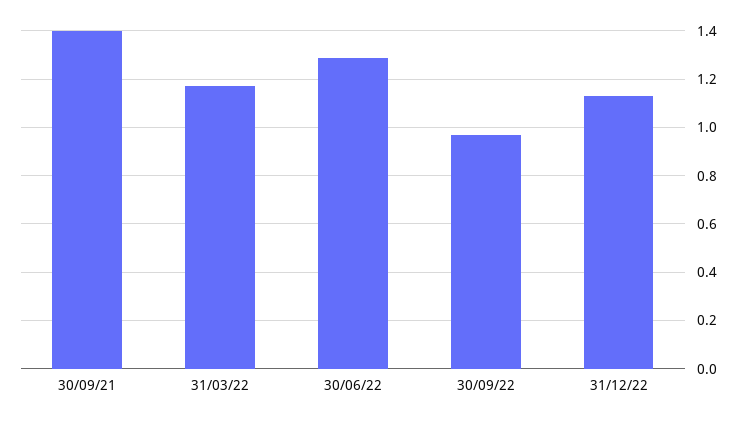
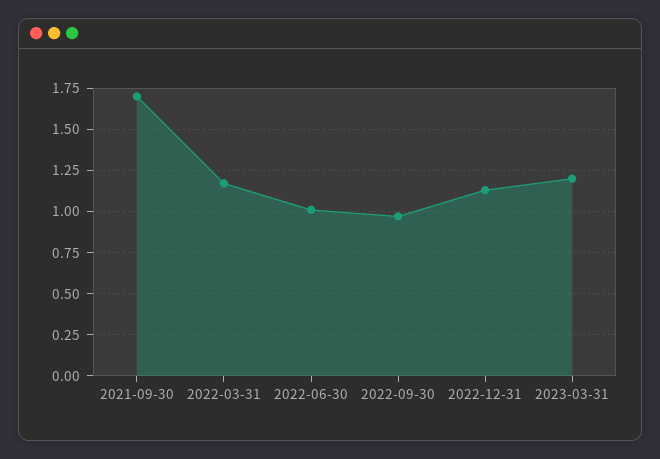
30/09/21: 1.4 -> 1.7
30/06/22: 1.3 -> 1
2023-03-31: none -> 1.2

